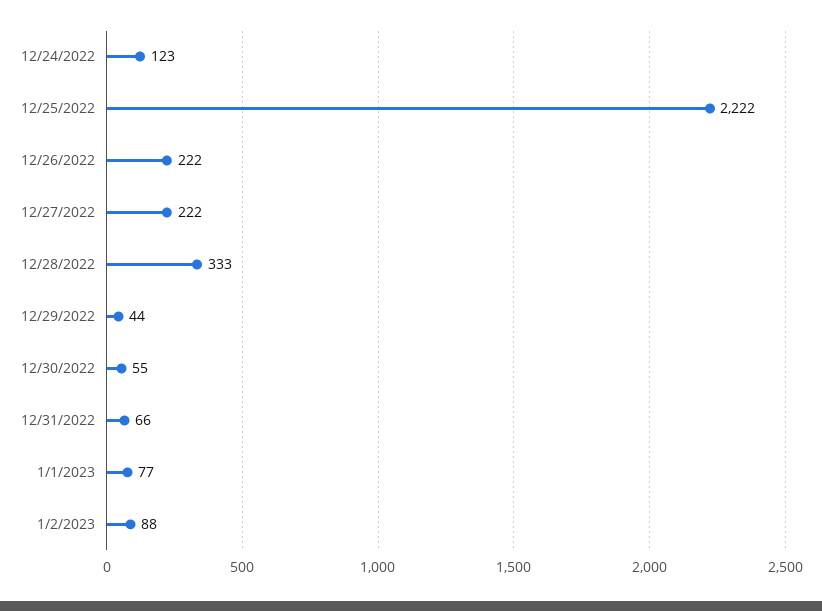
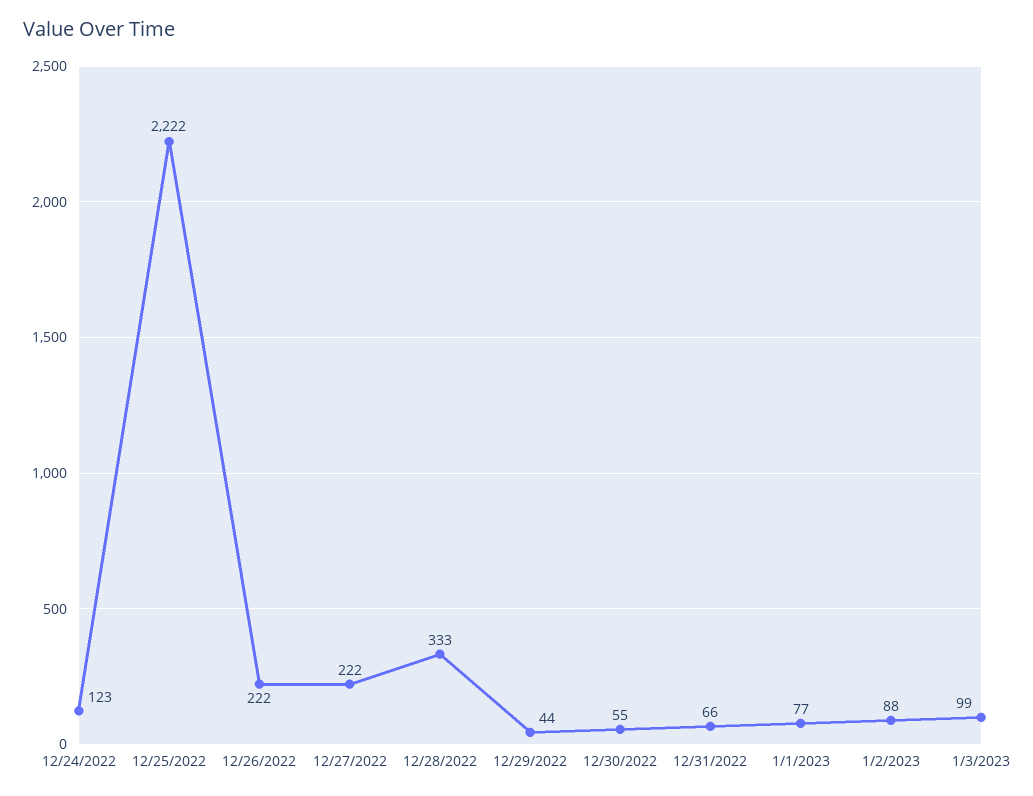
1/3/2023: none -> 99

